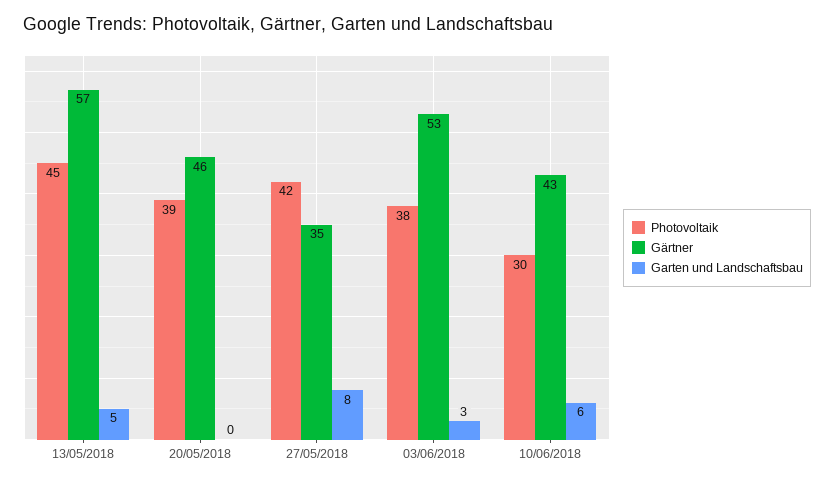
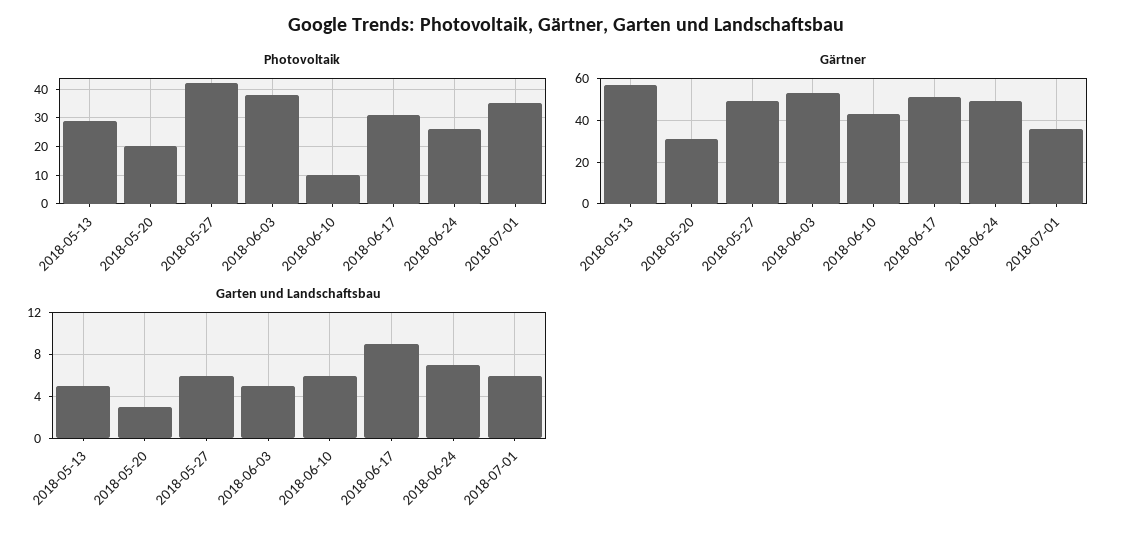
Photovoltaik, 13/05/2018: 45 -> 30
Photovoltaik, 20/05/2018: 39 -> 20
Gärtner, 20/05/2018: 46 -> 30
Garten und Landschaftsbau, 20/05/2018: 0 -> 3
Gärtner, 27/05/2018: 35 -> 50
Garten und Landschaftsbau, 27/05/2018: 8 -> 6
Garten und Landschaftsbau, 03/06/2018: 3 -> 5
Photovoltaik, 10/06/2018: 30 -> 10
Photovoltaik, 2018-06-17: none -> 30
Photovoltaik, 2018-06-24: none -> 25
Photovoltaik, 2018-07-01: none -> 35
Gärtner, 2018-06-17: none -> 50
Gärtner, 2018-06-24: none -> 50
Gärtner, 2018-07-01: none -> 35
Garten und Landschaftsbau, 2018-06-17: none -> 9
Garten und Landschaftsbau, 2018-06-24: none -> 7
Garten und Landschaftsbau, 2018-07-01: none -> 6

